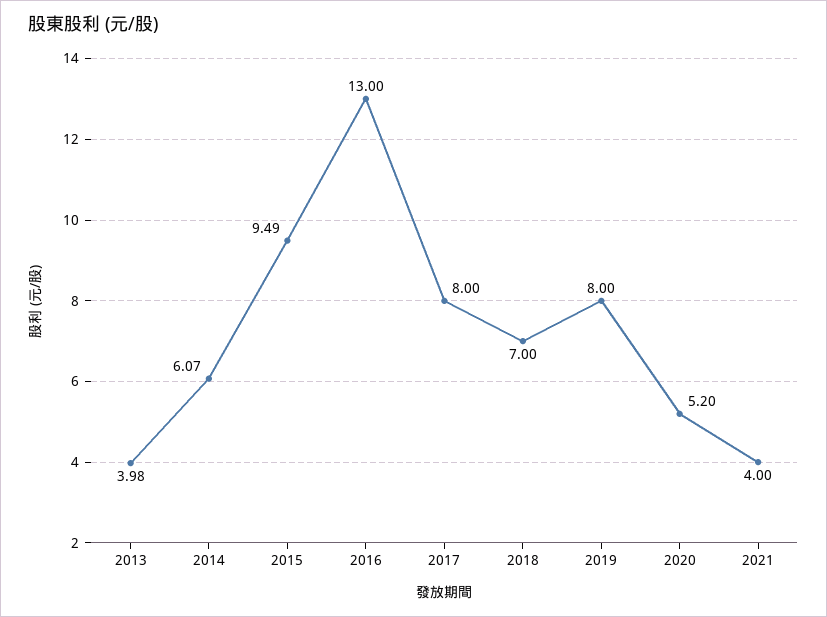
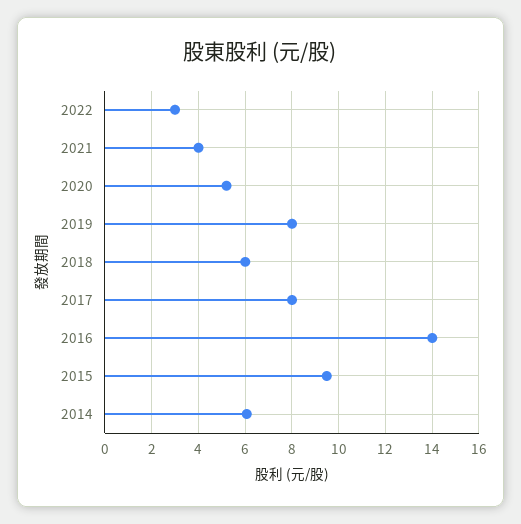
2013: 3.98 -> none
2016: 13 -> 14
2018: 7 -> 6
2022: none -> 3

